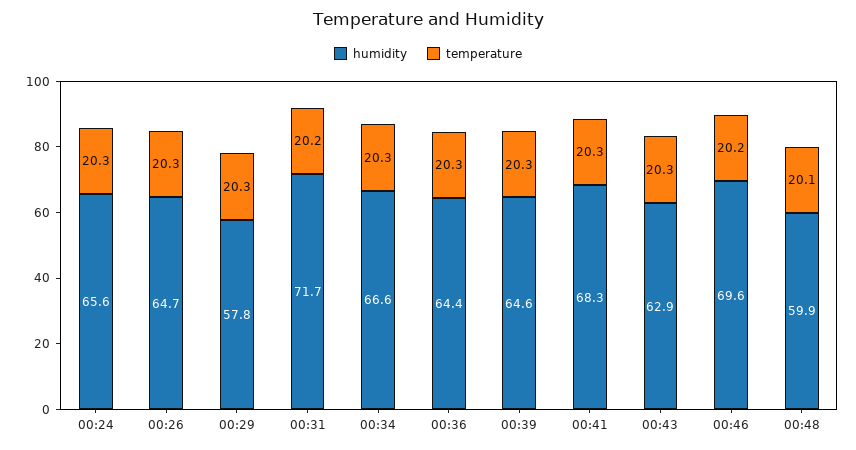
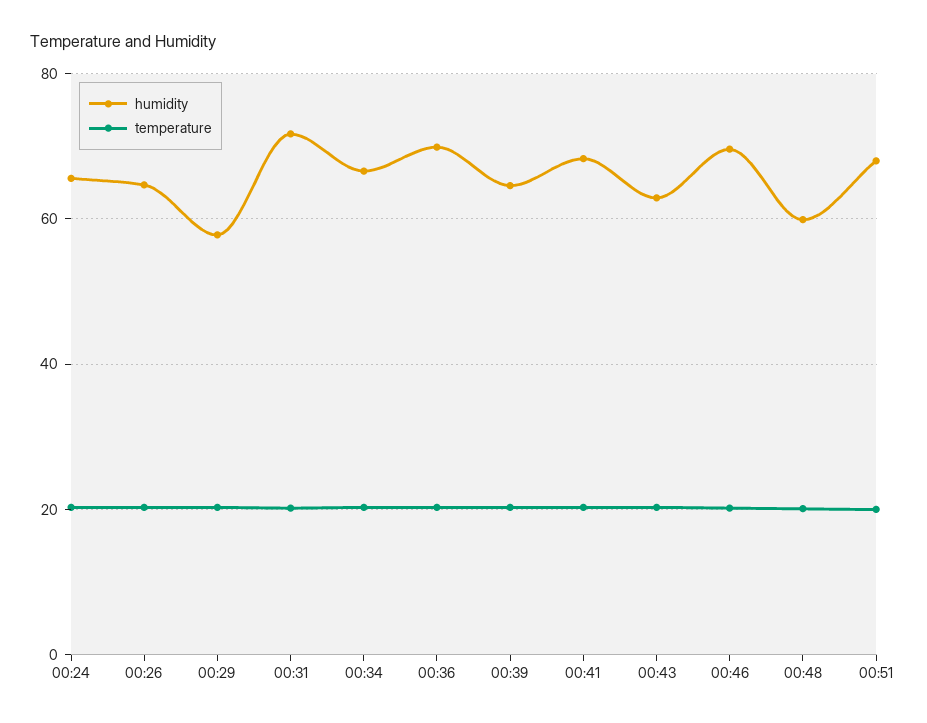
humidity, 00:36: 64.4 -> 70
humidity, 00:51: none -> 68
temperature, 00:51: none -> 20

